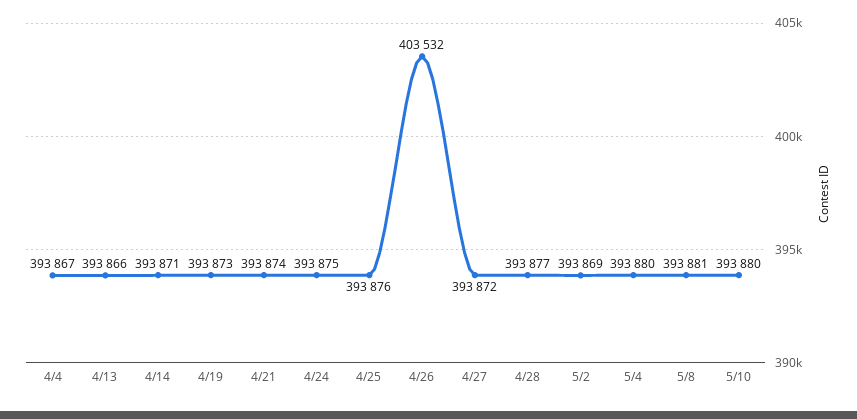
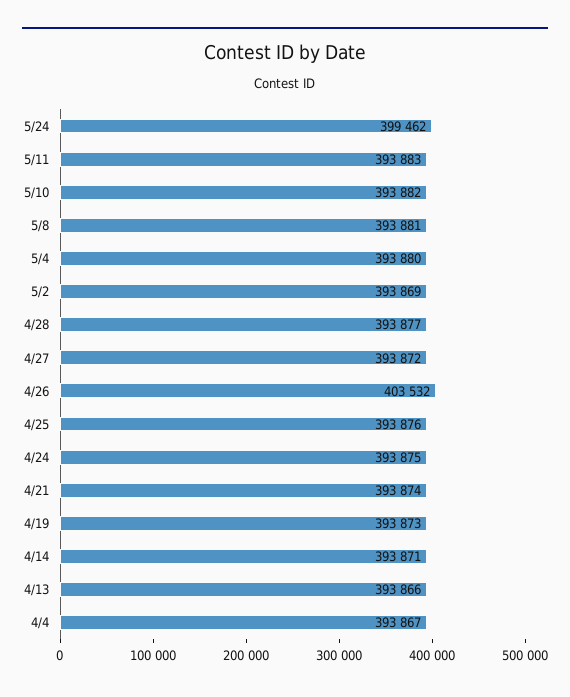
5/10: 393880 -> 393882
5/24: none -> 399462
5/11: none -> 393883

